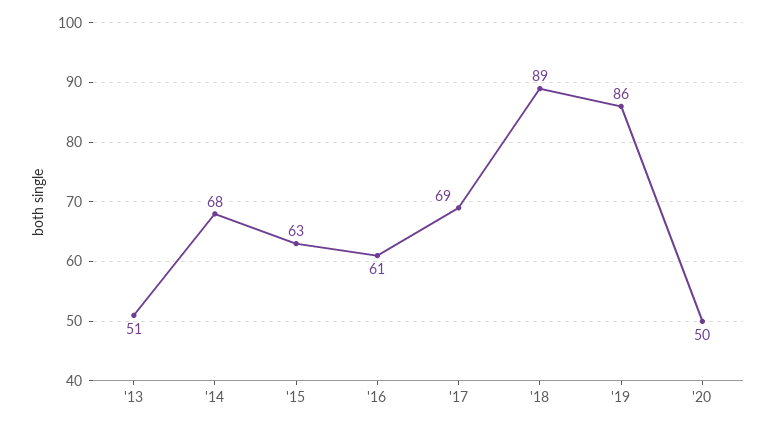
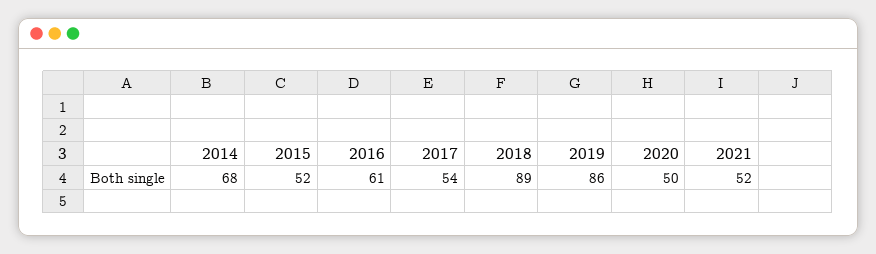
'13: 51 -> none
'15: 63 -> 52
'17: 69 -> 54
2021: none -> 52

